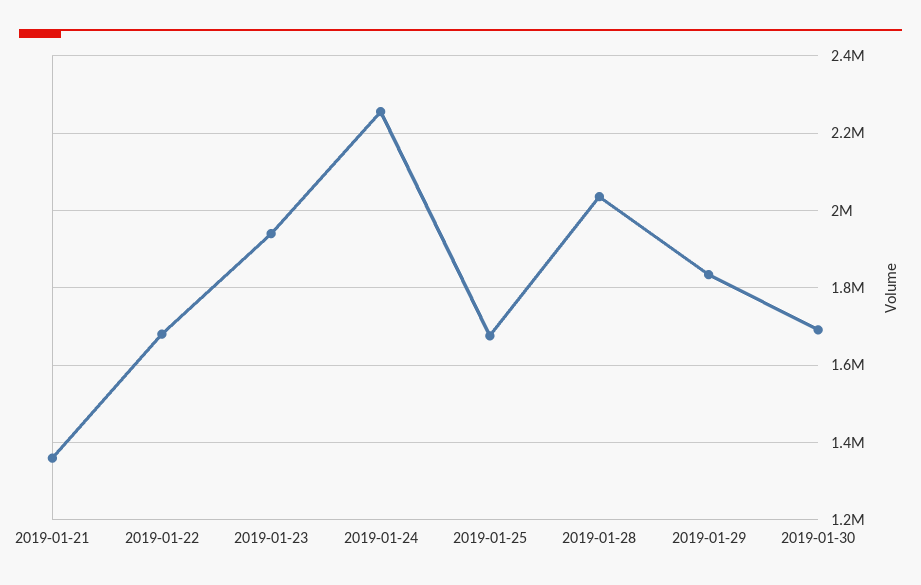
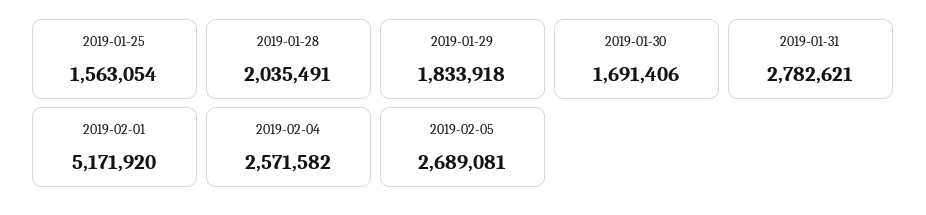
2019-01-21: 1360000 -> none
2019-01-22: 1680000 -> none
2019-01-23: 1940000 -> none
2019-01-24: 2260000 -> none
2019-01-25: 1680000 -> 1563054
2019-01-31: none -> 2782621
2019-02-01: none -> 5171920
2019-02-04: none -> 2571582
2019-02-05: none -> 2689081

